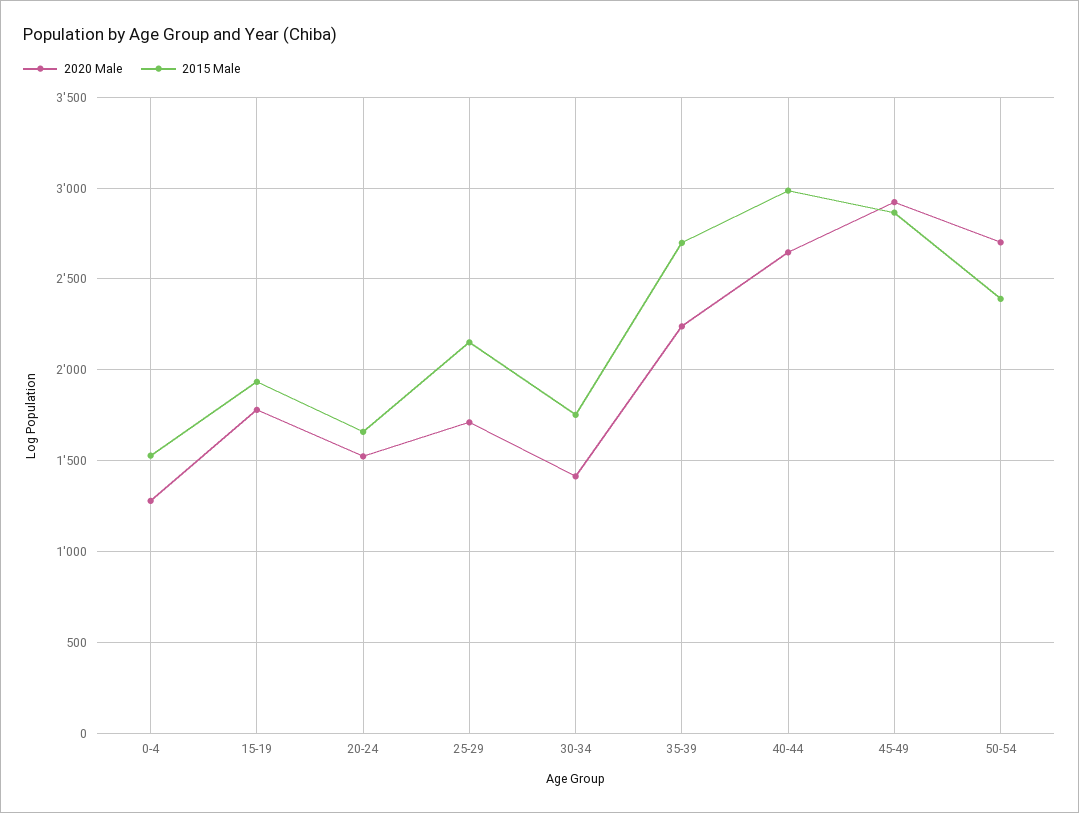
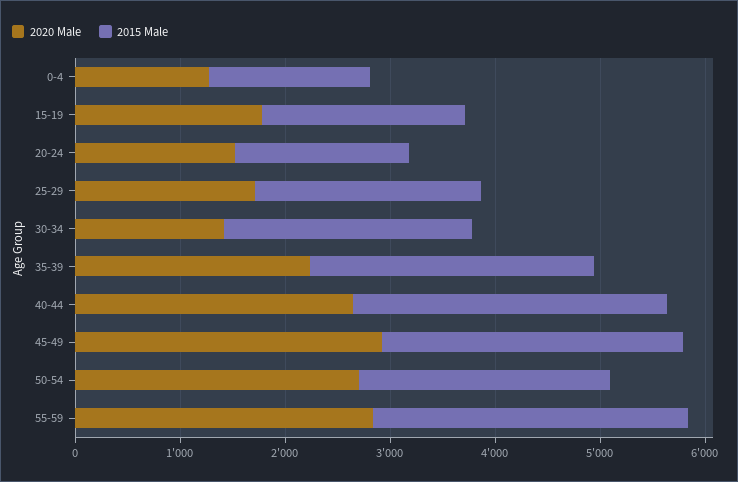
2015 Male, 30-34: 1750 -> 2400
2020 Male, 55-59: none -> 2800
2015 Male, 55-59: none -> 3000

